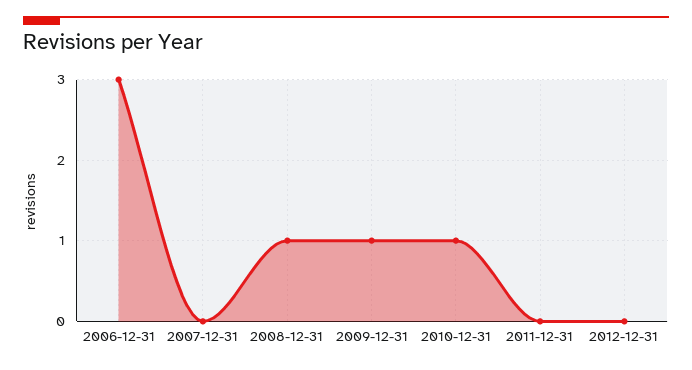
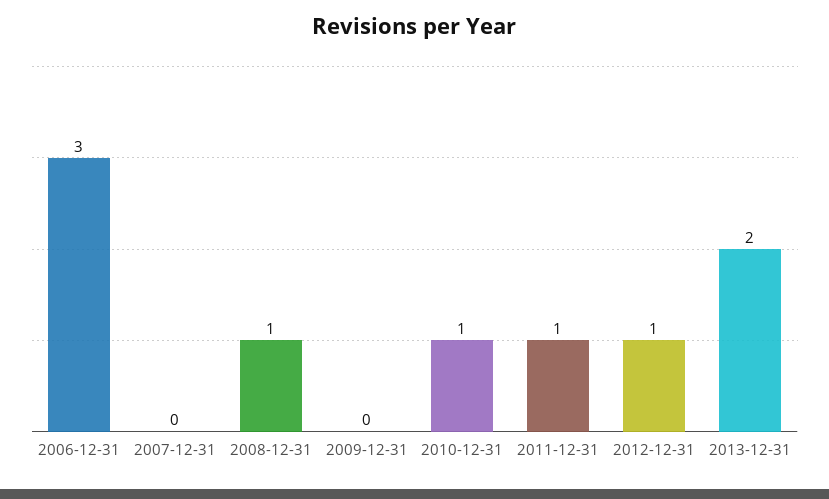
2009-12-31: 1 -> 0
2011-12-31: 0 -> 1
2012-12-31: 0 -> 1
2013-12-31: none -> 2

